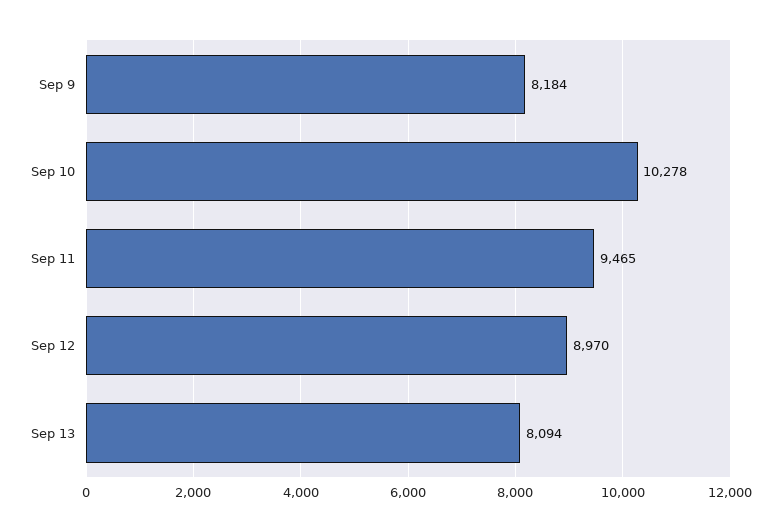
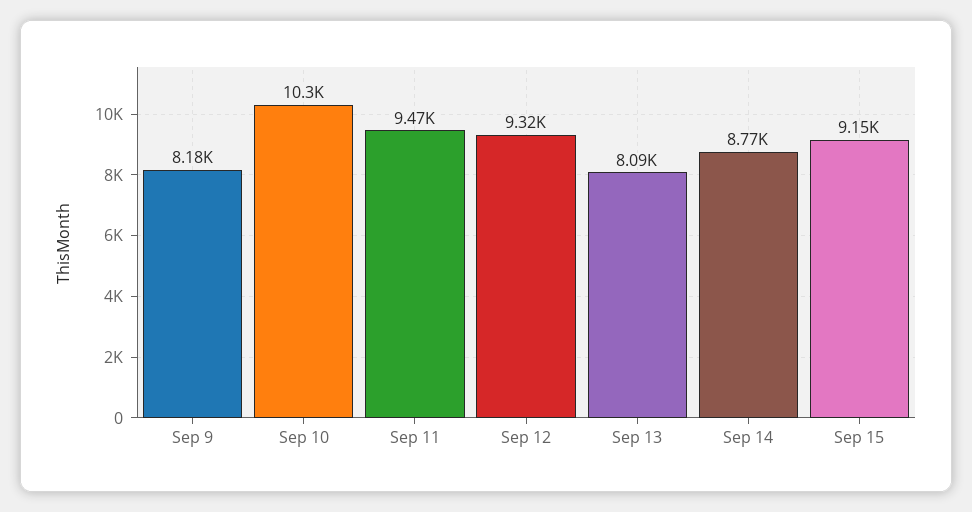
Sep 12: 8970 -> 9320
Sep 14: none -> 8770
Sep 15: none -> 9150

